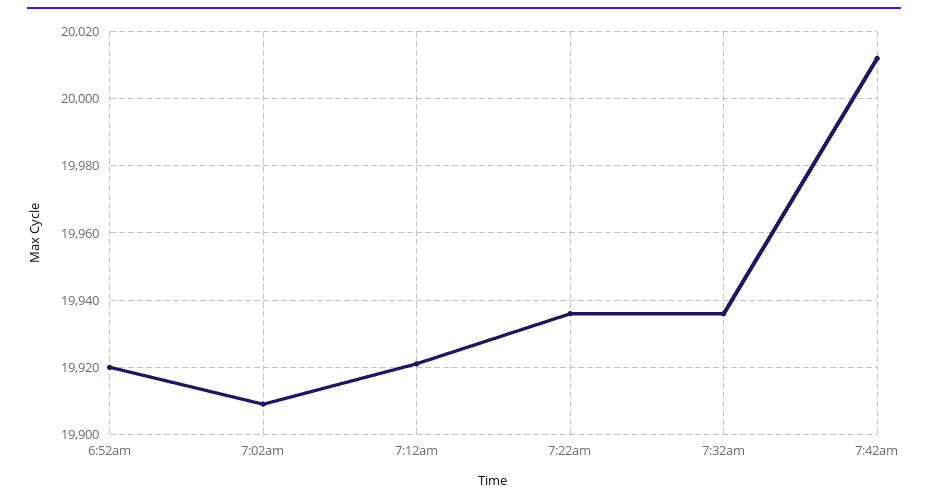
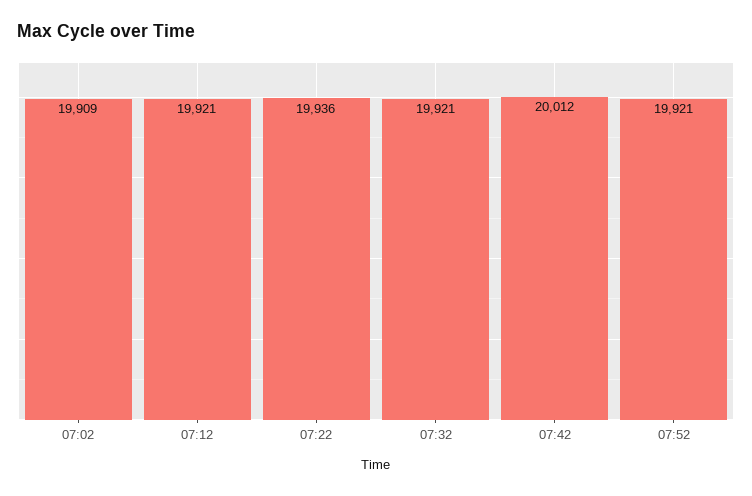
6:52am: 19920 -> none
7:32am: 19935 -> 19921
07:52: none -> 19921

